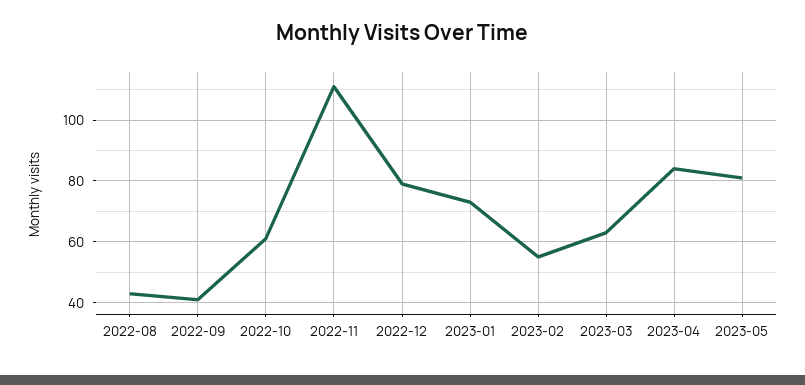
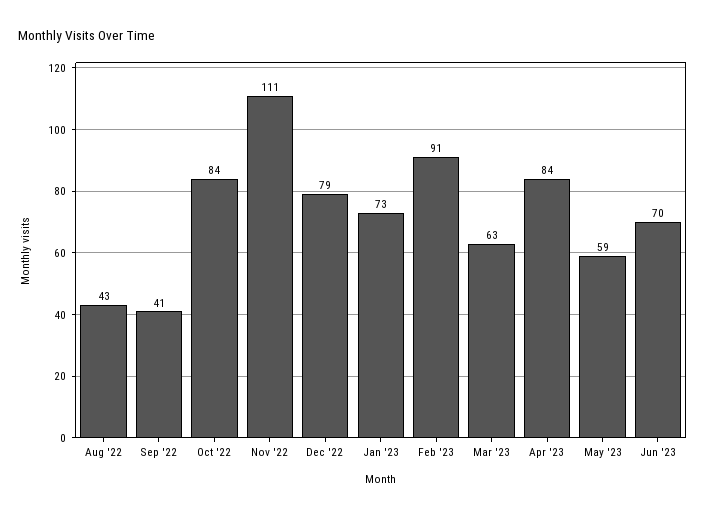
2022-10: 60 -> 84
2023-02: 55 -> 91
2023-05: 80 -> 59
Jun '23: none -> 70

